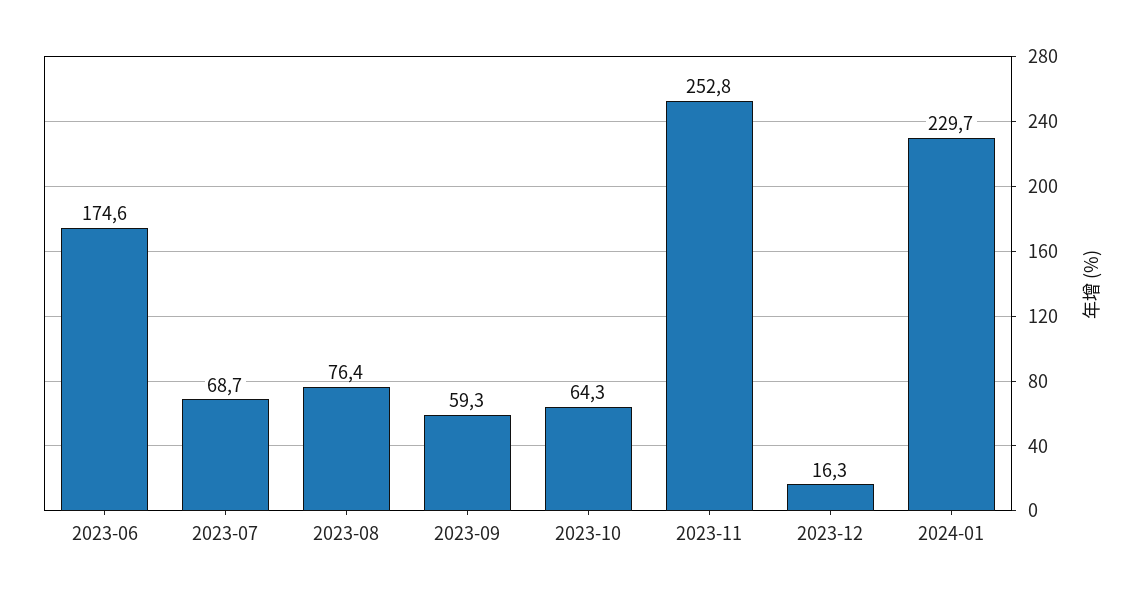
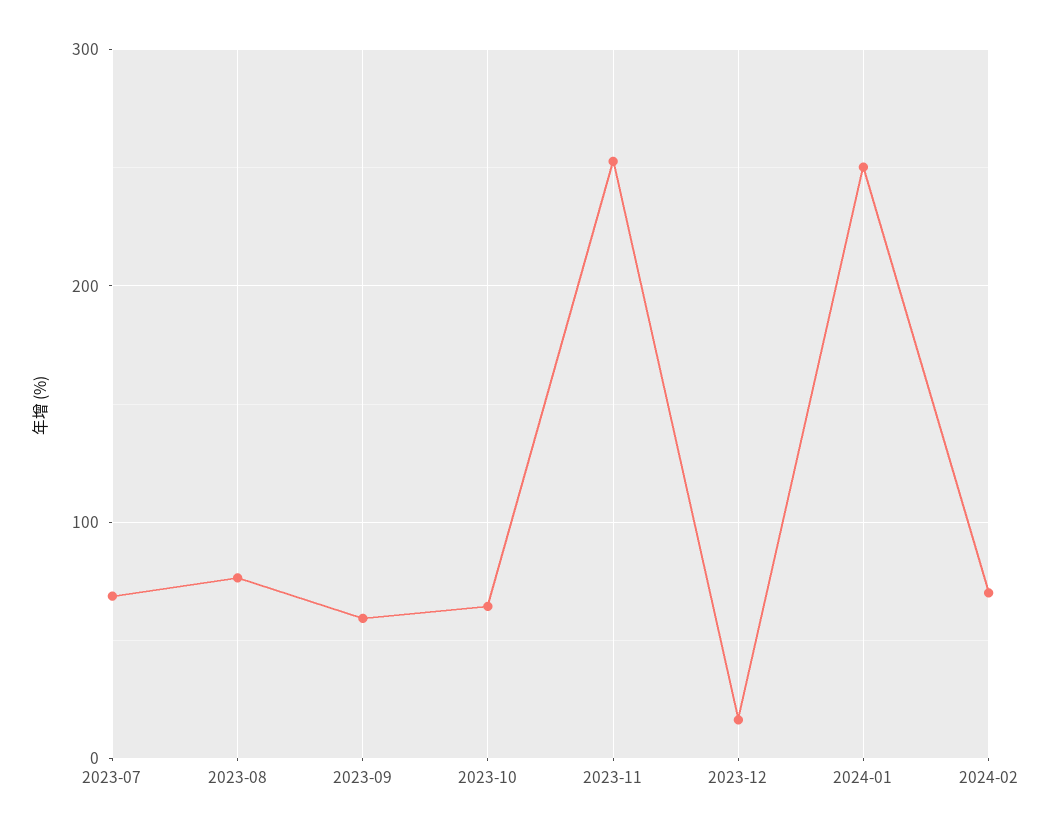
2023-06: 174.6 -> none
2024-01: 229.7 -> 250
2024-02: none -> 70

